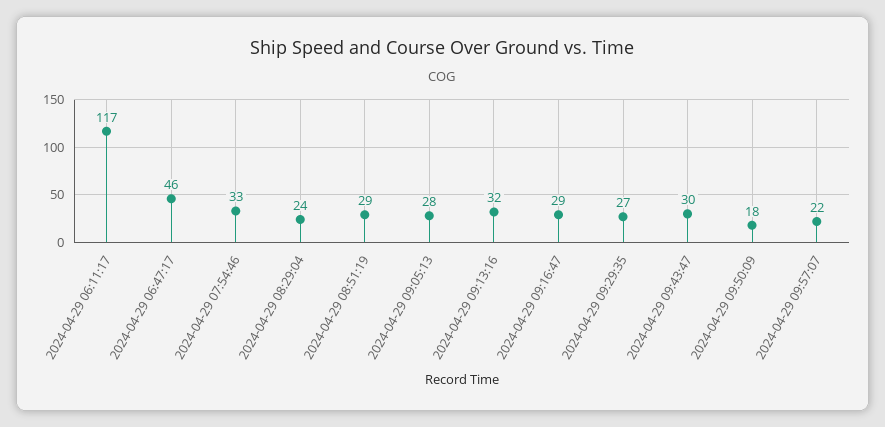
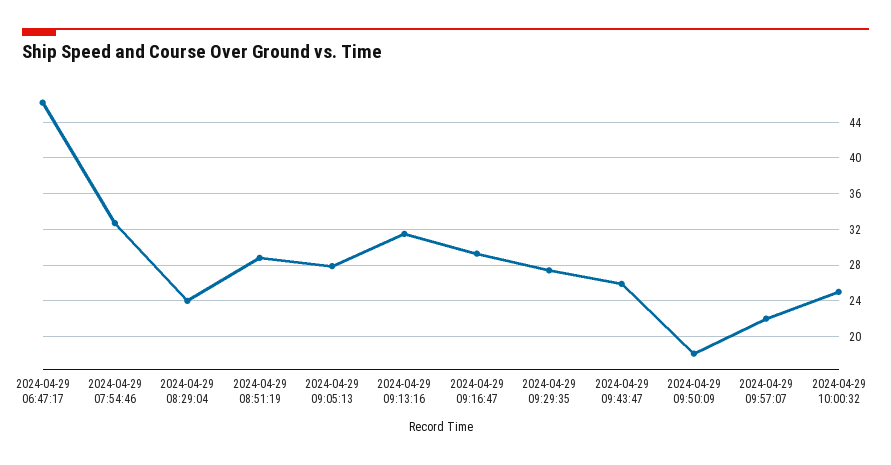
2024-04-29 06:11:17: 117 -> none
2024-04-29 09:43:47: 30 -> 26
2024-04-29 10:00:32: none -> 25

